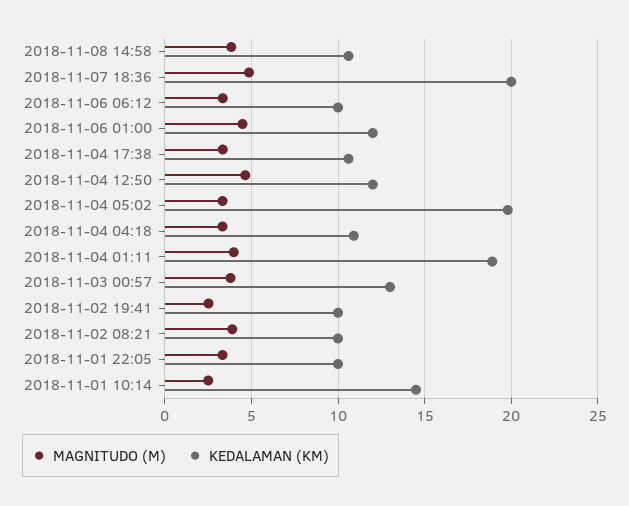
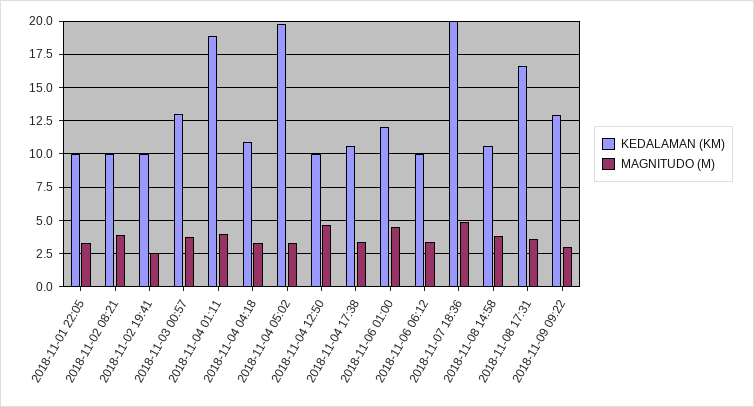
KEDALAMAN (KM), 2018-11-04 12:50: 12 -> 10
MAGNITUDO (M), 2018-11-01 10:14: 2.5 -> none
KEDALAMAN (KM), 2018-11-01 10:14: 14.5 -> none
KEDALAMAN (KM), 2018-11-08 17:31: none -> 16.5
MAGNITUDO (M), 2018-11-08 17:31: none -> 3.5
KEDALAMAN (KM), 2018-11-09 09:22: none -> 13
MAGNITUDO (M), 2018-11-09 09:22: none -> 3

